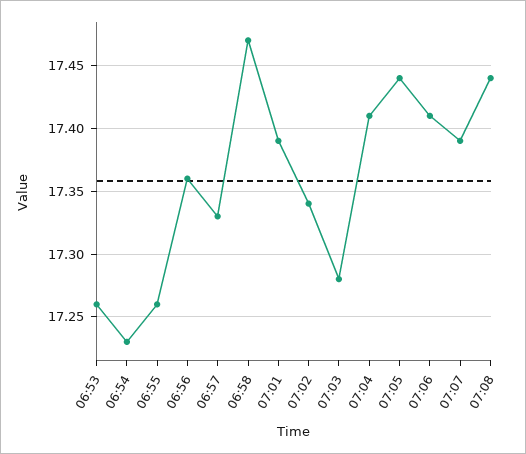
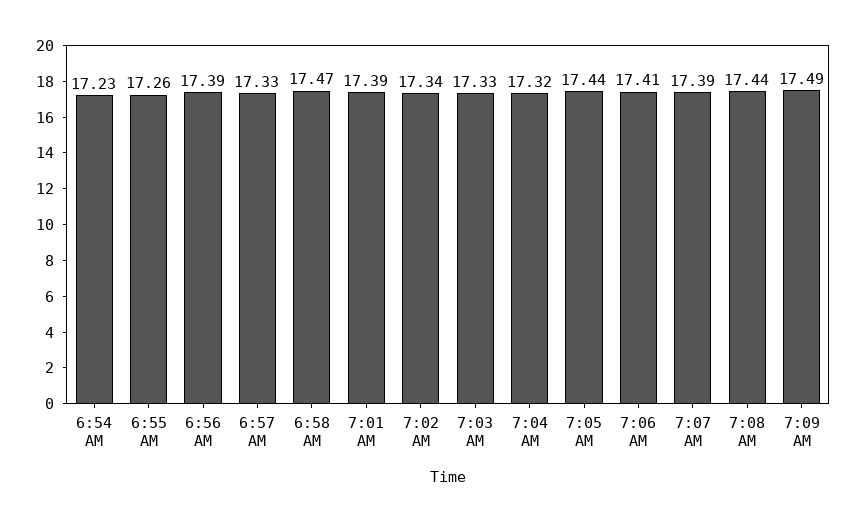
06:53: 17.26 -> none
06:56: 17.36 -> 17.39
07:03: 17.28 -> 17.33
07:04: 17.41 -> 17.32
7:09 AM: none -> 17.49

